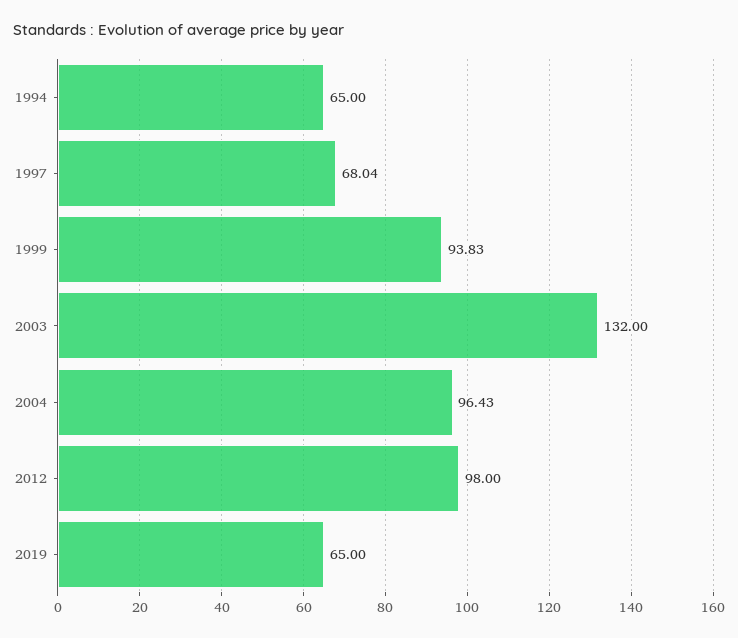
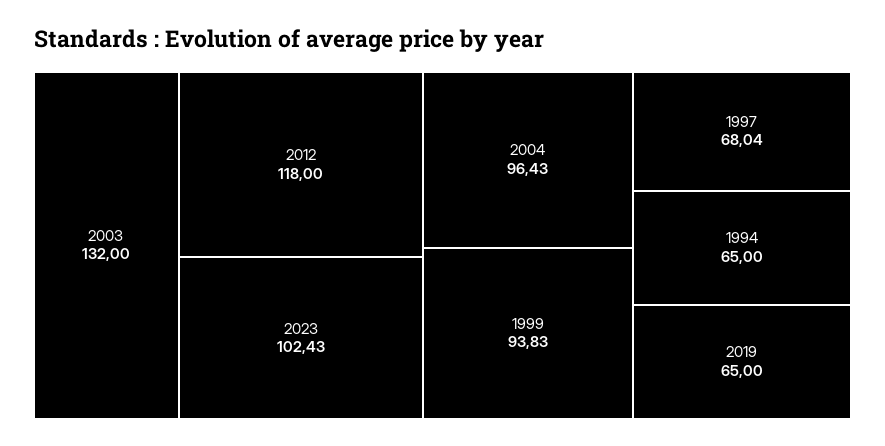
2012: 98 -> 118
2023: none -> 102.43

